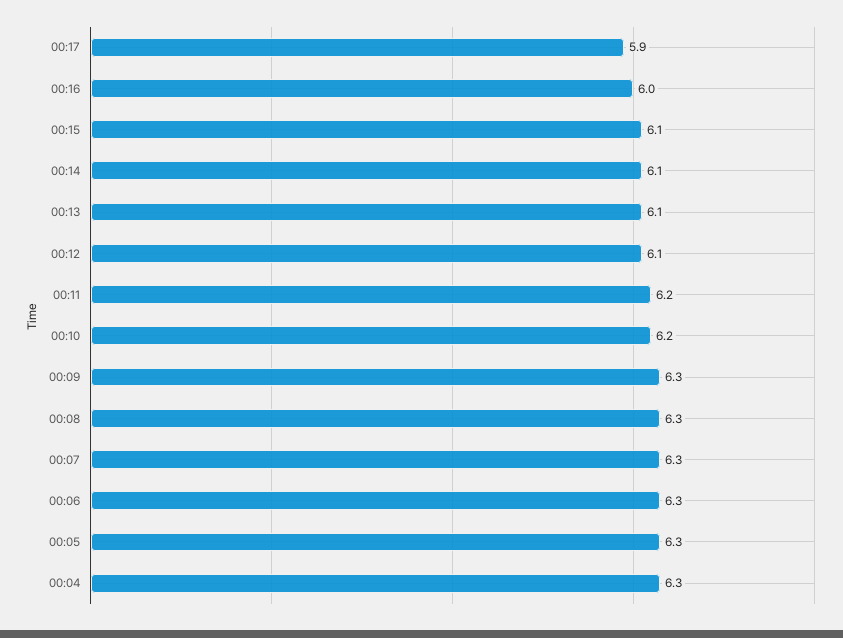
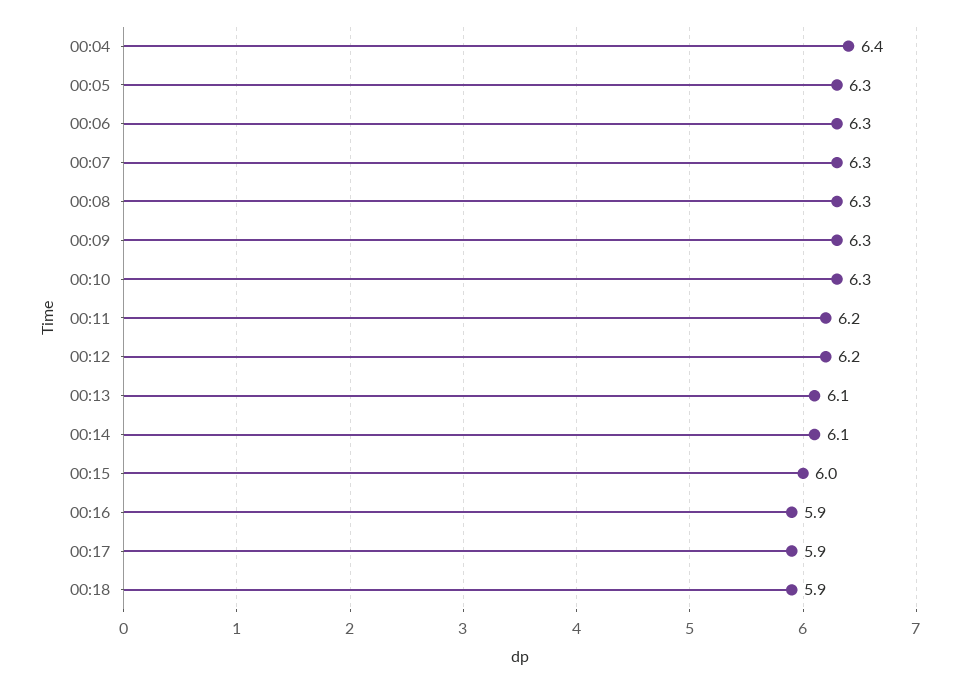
00:16: 6 -> 5.9
00:15: 6.1 -> 6
00:12: 6.1 -> 6.2
00:10: 6.2 -> 6.3
00:04: 6.3 -> 6.4
00:18: none -> 5.9

